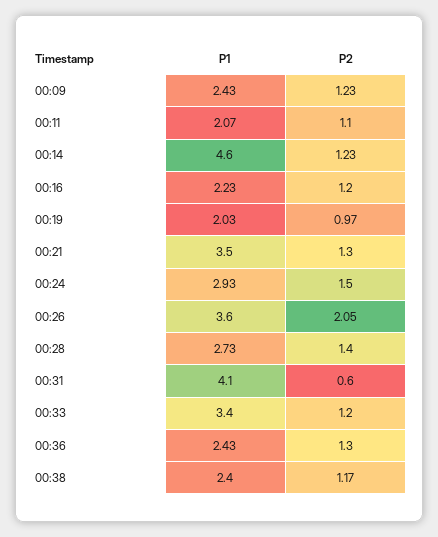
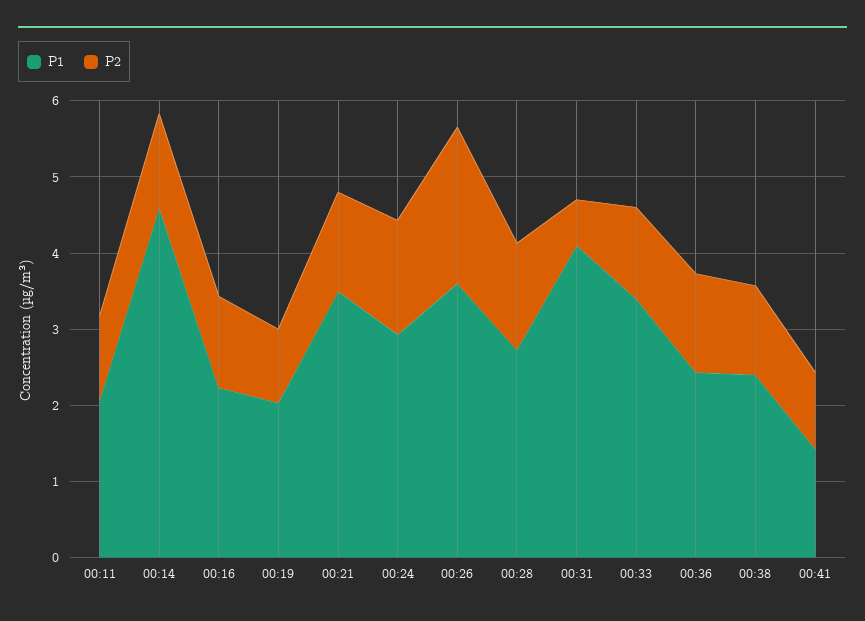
P1, 00:09: 2.43 -> none
P2, 00:09: 1.23 -> none
P1, 00:41: none -> 1.4
P2, 00:41: none -> 1

